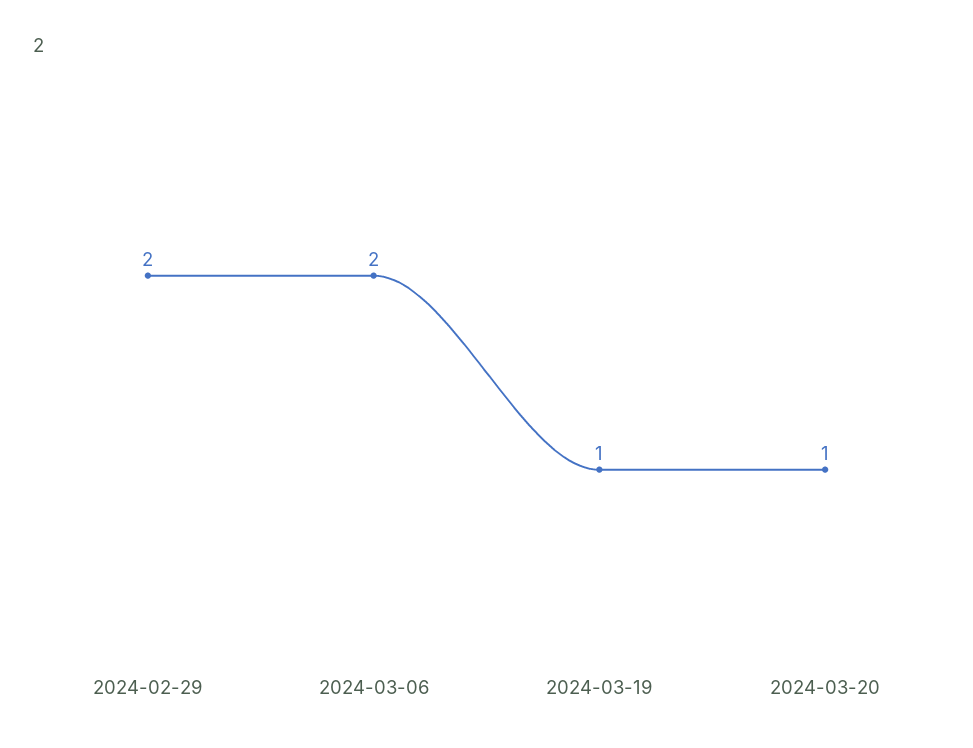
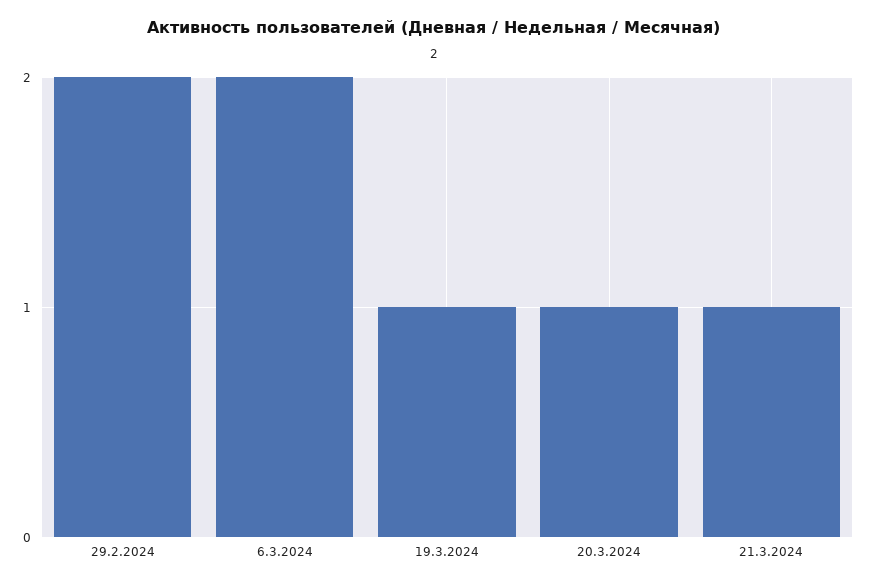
21.3.2024: none -> 1

